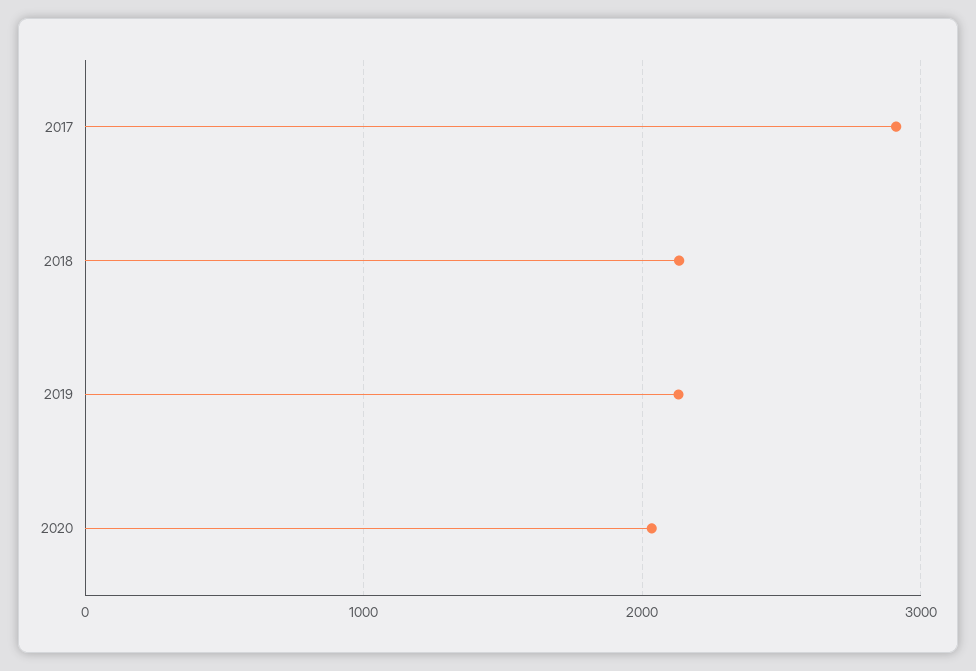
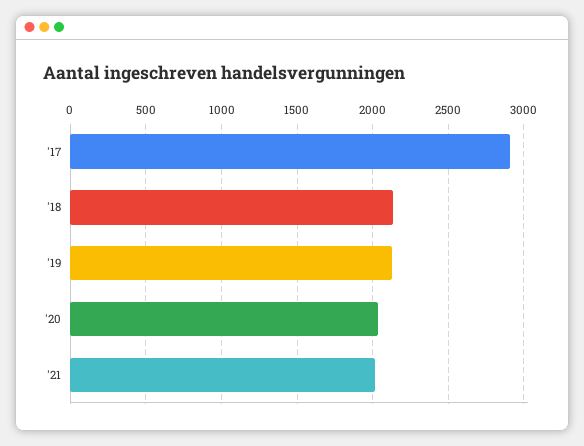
'21: none -> 2000

